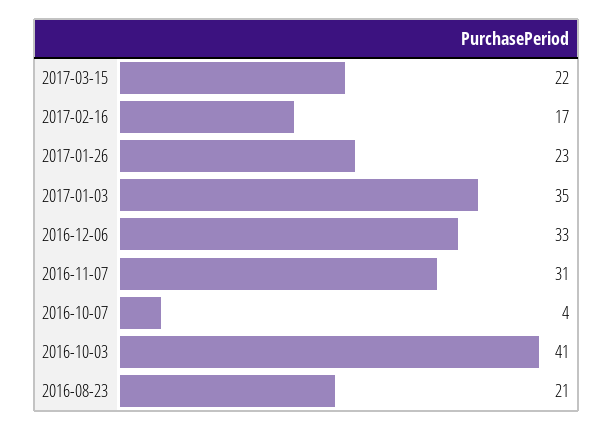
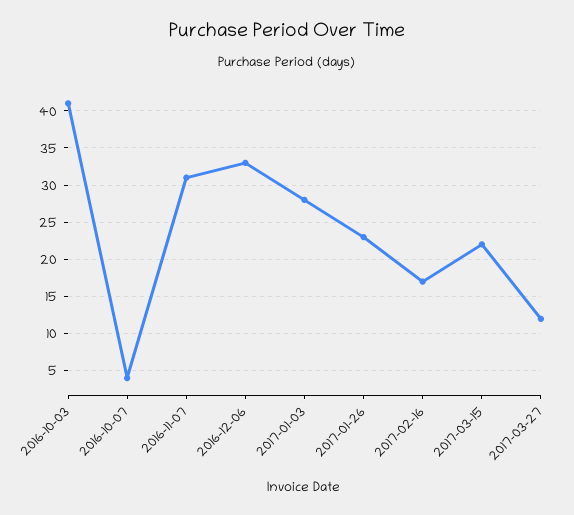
2017-01-03: 35 -> 28
2016-08-23: 21 -> none
2017-03-27: none -> 12

